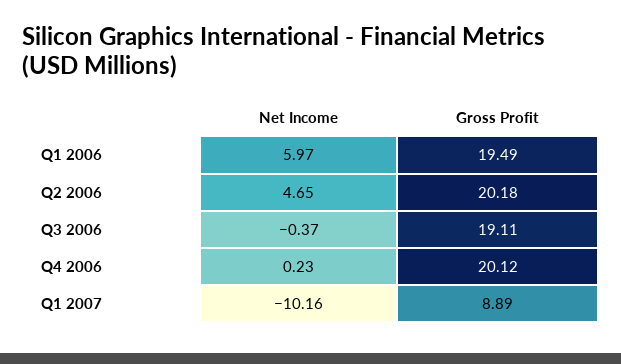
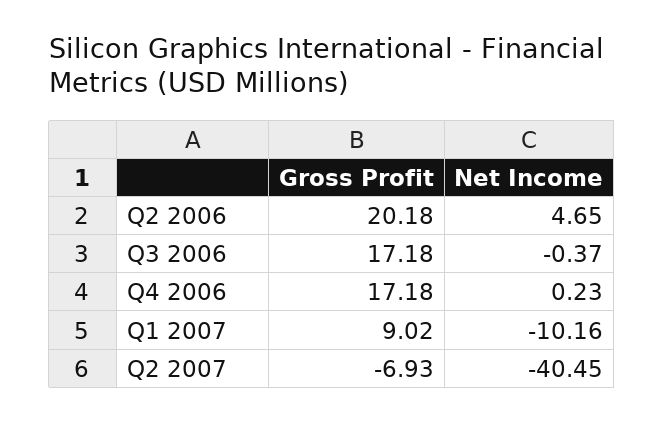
Net Income, Q1 2006: 5.97 -> none
Gross Profit, Q1 2006: 19.49 -> none
Gross Profit, Q3 2006: 19.11 -> 17.18
Gross Profit, Q4 2006: 20.12 -> 17.18
Gross Profit, Q1 2007: 8.89 -> 9.02
Gross Profit, Q2 2007: none -> -6.93
Net Income, Q2 2007: none -> -40.45

